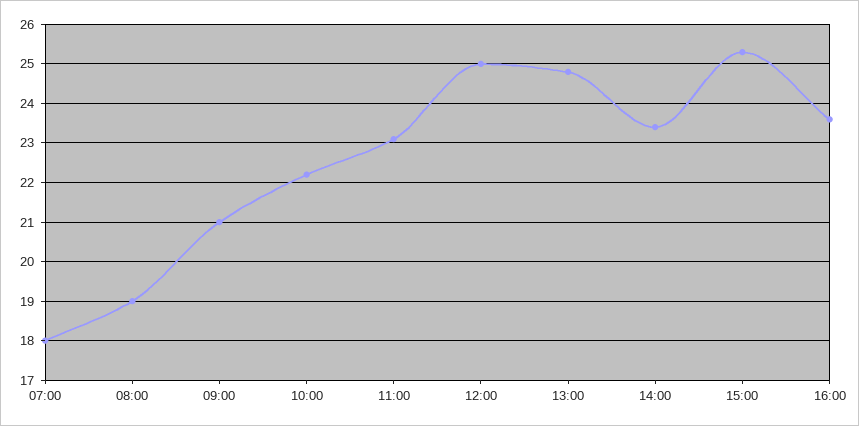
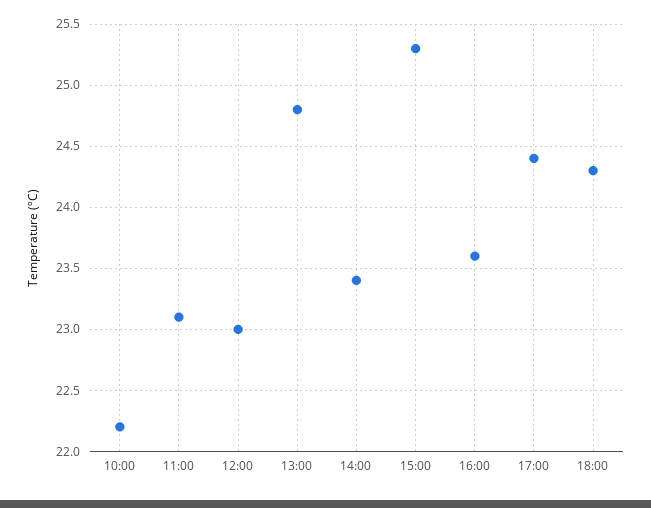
07:00: 18 -> none
08:00: 19 -> none
09:00: 21 -> none
12:00: 25 -> 23
17:00: none -> 24.4
18:00: none -> 24.3

